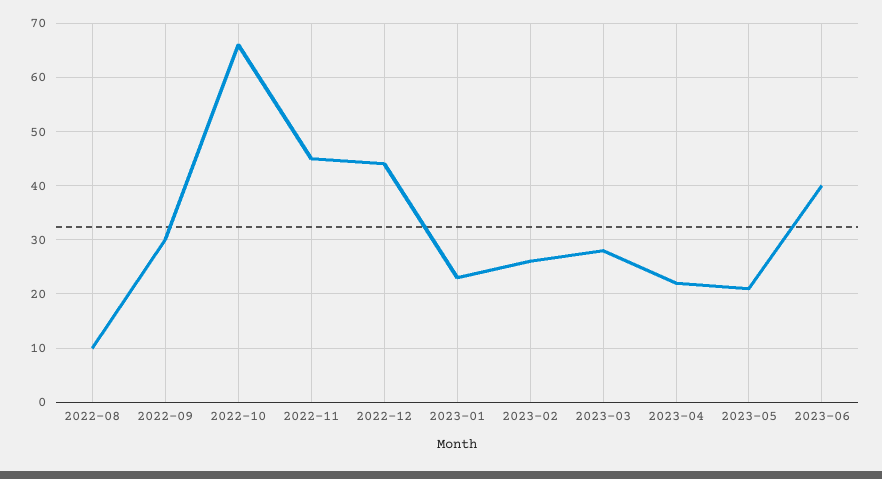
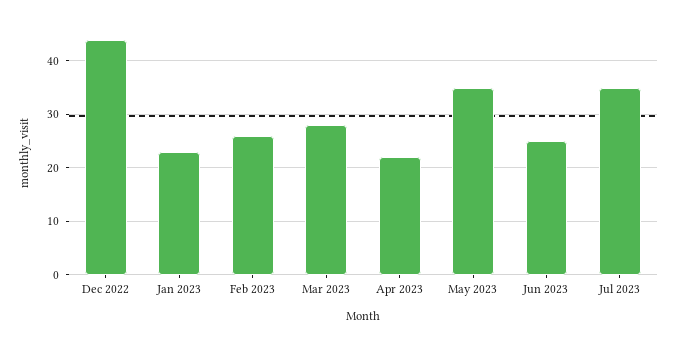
2022-08: 10 -> none
2022-09: 30 -> none
2022-10: 65 -> none
2022-11: 45 -> none
2023-05: 20 -> 35
2023-06: 40 -> 25
Jul 2023: none -> 35

